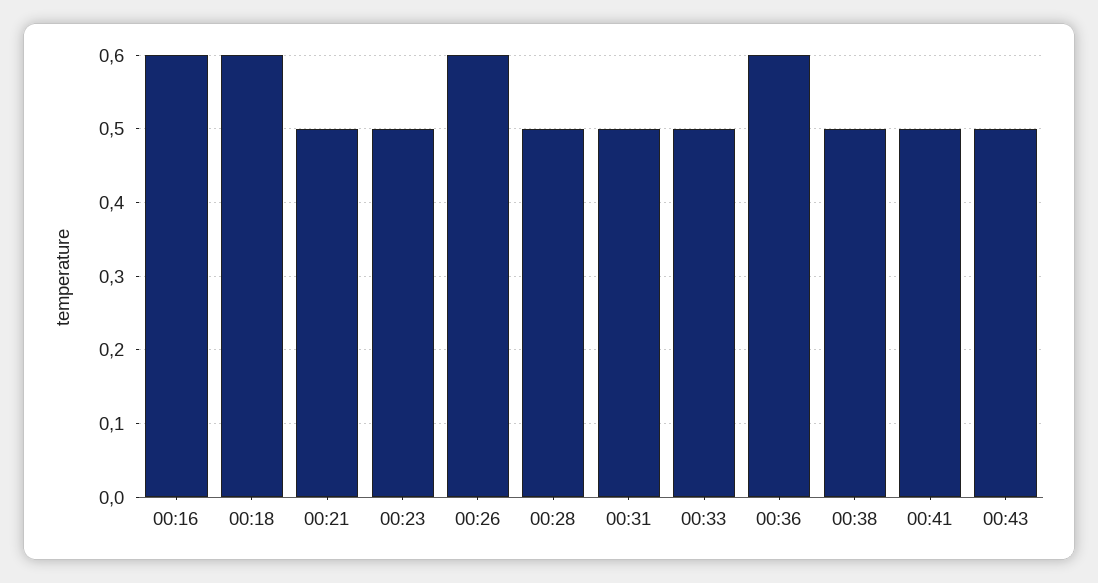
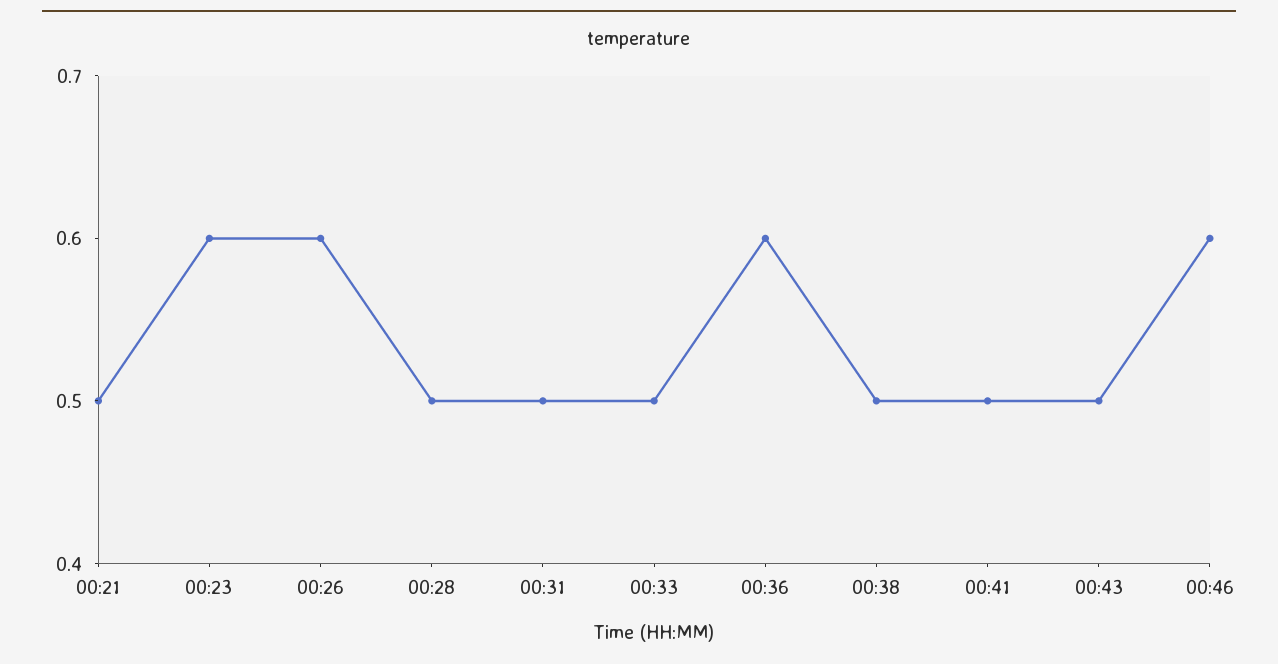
00:16: 0.6 -> none
00:18: 0.6 -> none
00:23: 0.5 -> 0.6
00:46: none -> 0.6

